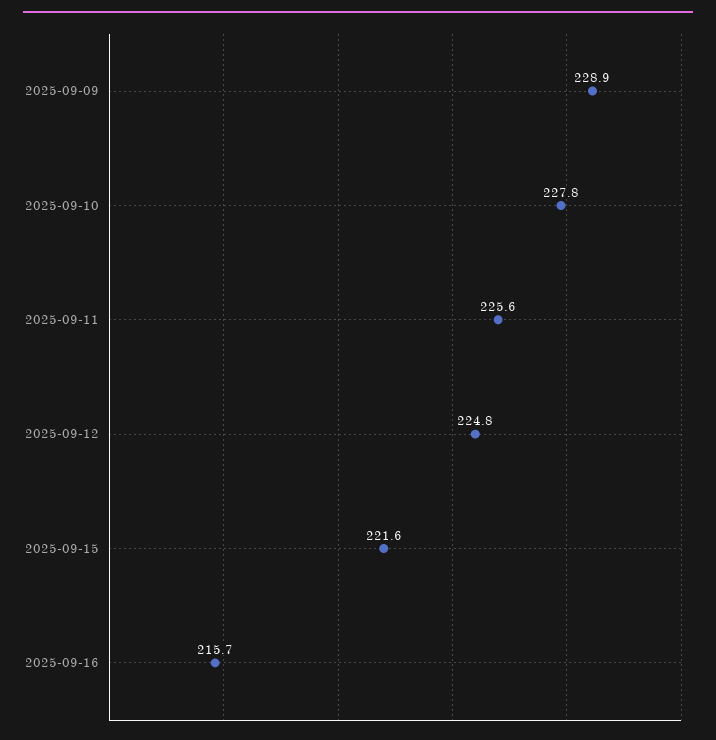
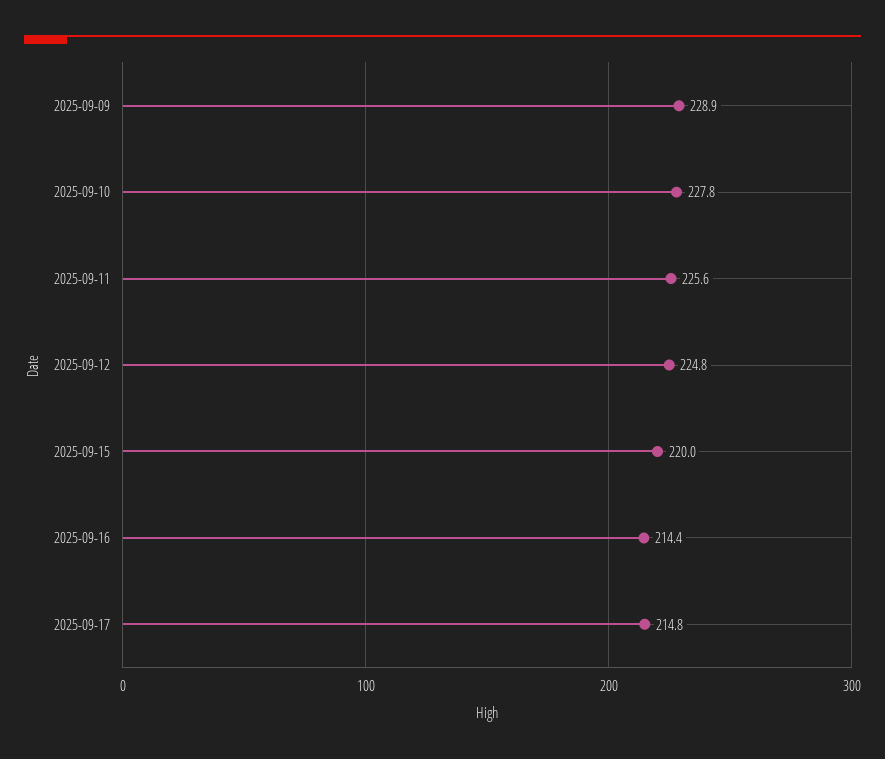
2025-09-15: 221.6 -> 220
2025-09-16: 215.7 -> 214.4
2025-09-17: none -> 214.8

